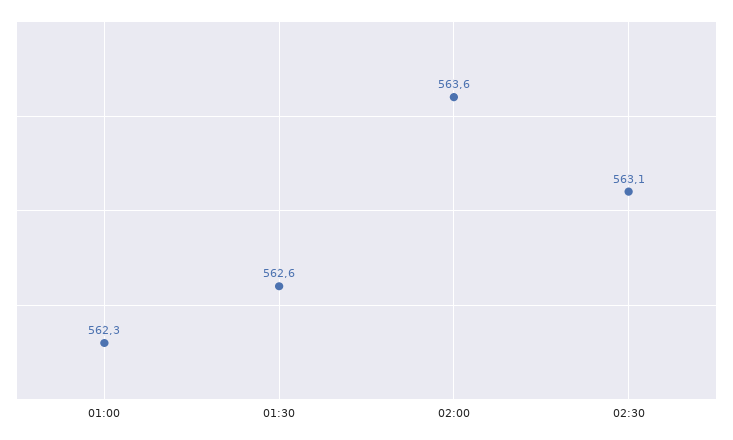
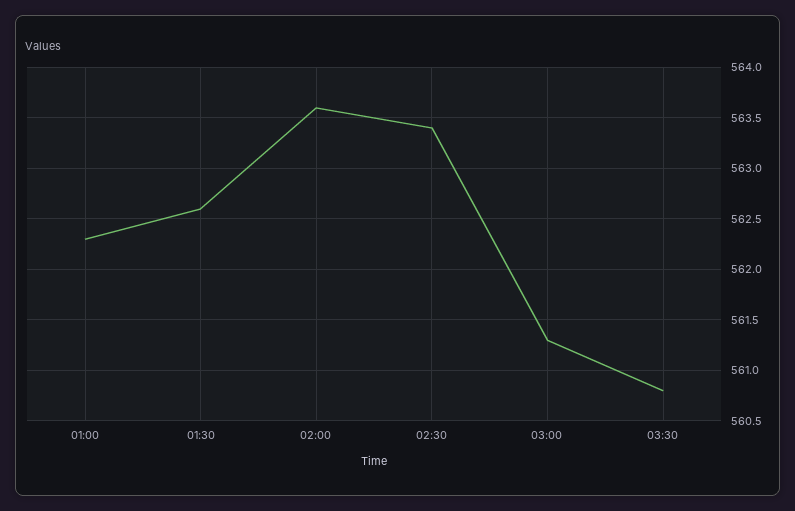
02:30: 563.1 -> 563.4
03:00: none -> 561.3
03:30: none -> 560.8

